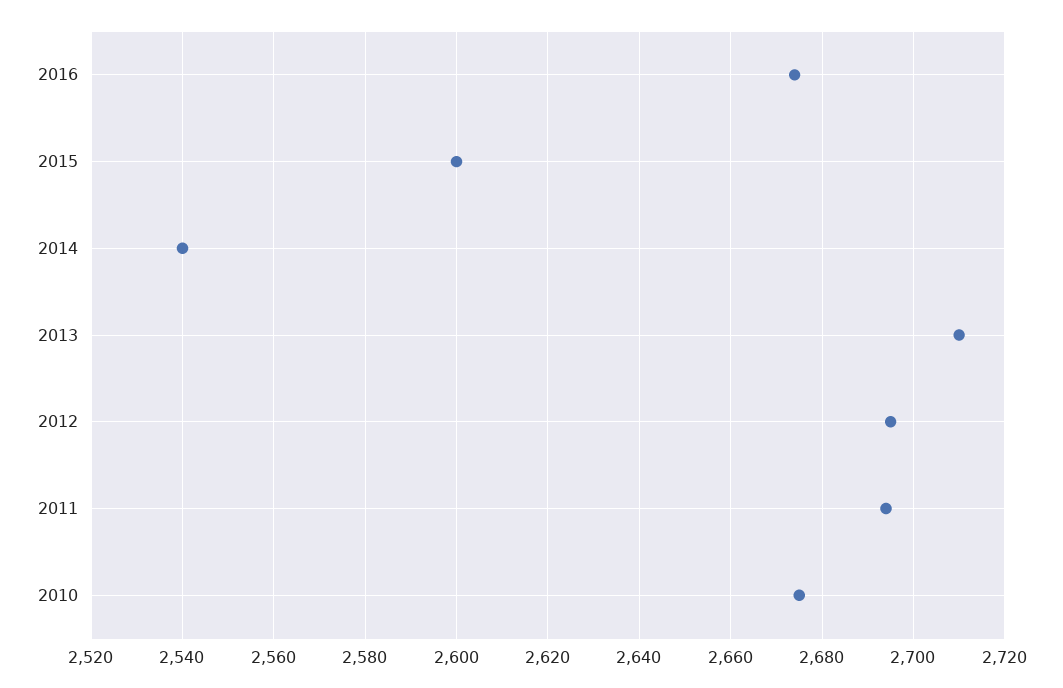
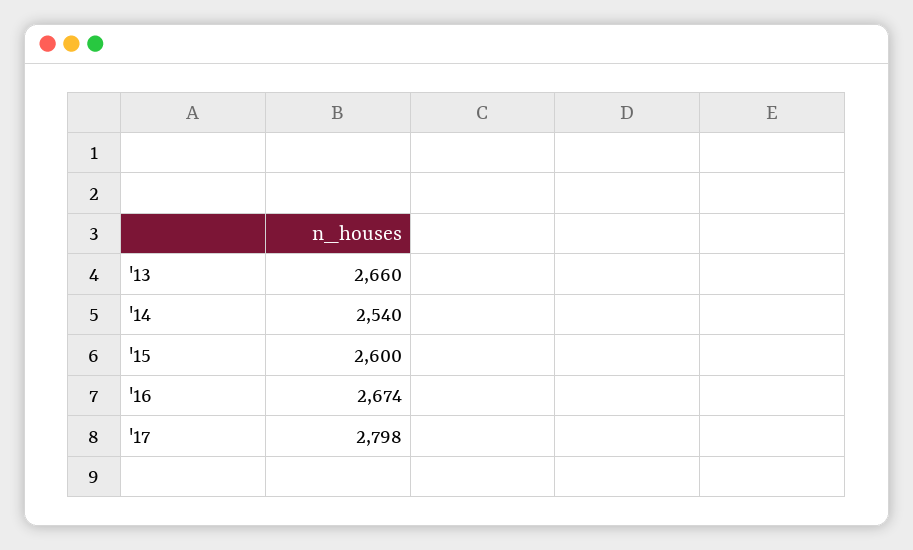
2013: 2710 -> 2660
2012: 2695 -> none
2011: 2695 -> none
2010: 2675 -> none
'17: none -> 2798

